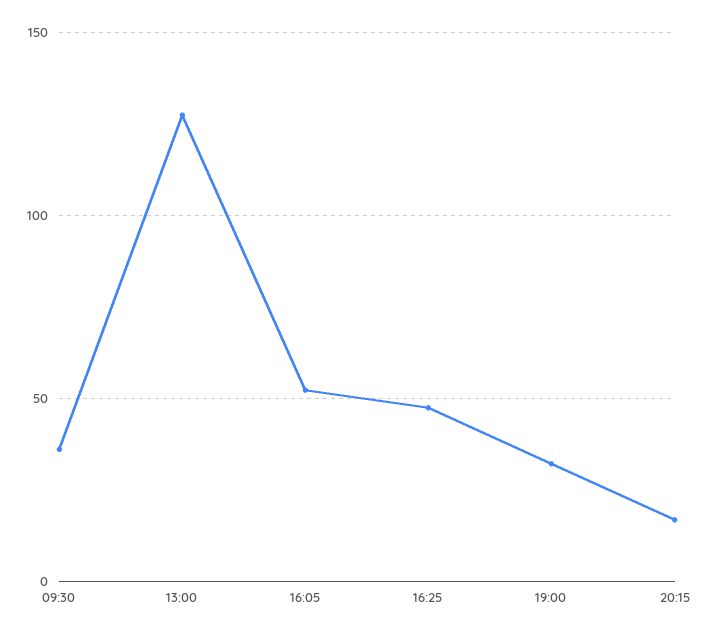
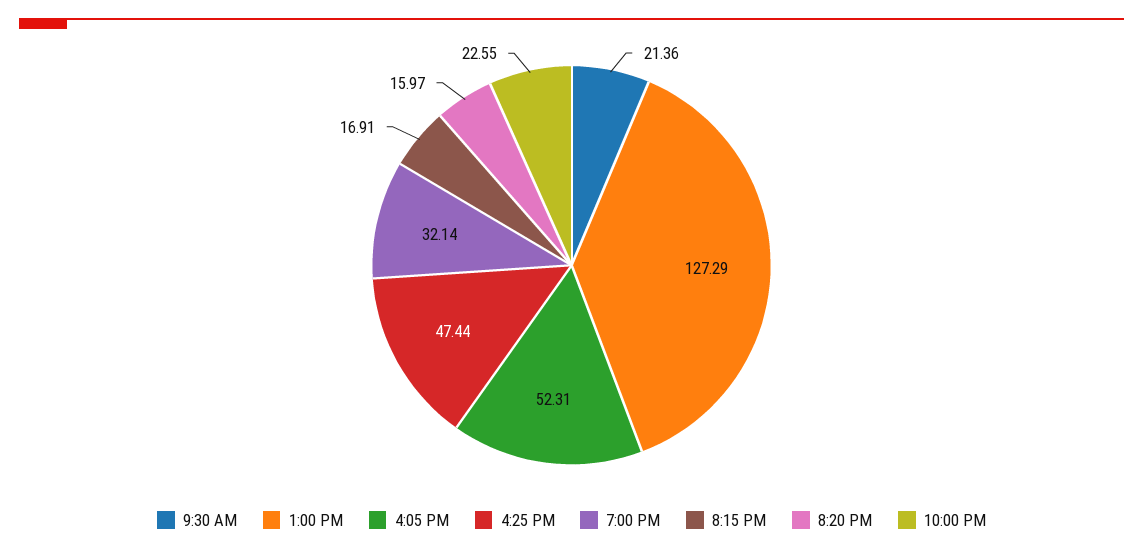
09:30: 35 -> 21.36
8:20 PM: none -> 15.97
10:00 PM: none -> 22.55

